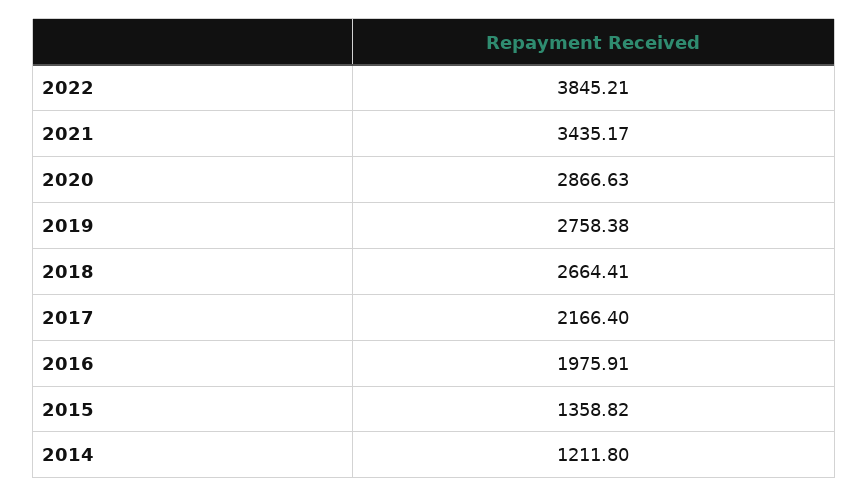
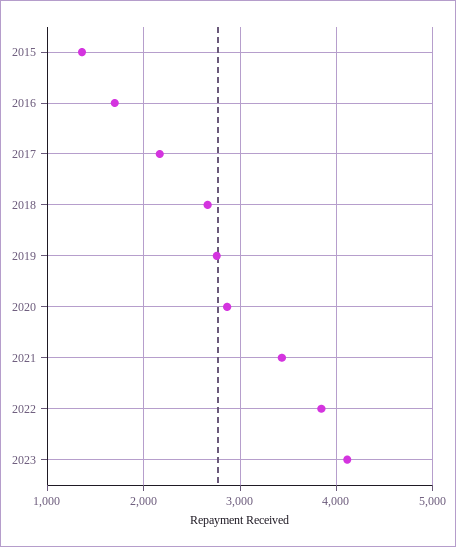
2016: 1975.91 -> 1700
2014: 1211.8 -> none
2023: none -> 4100

